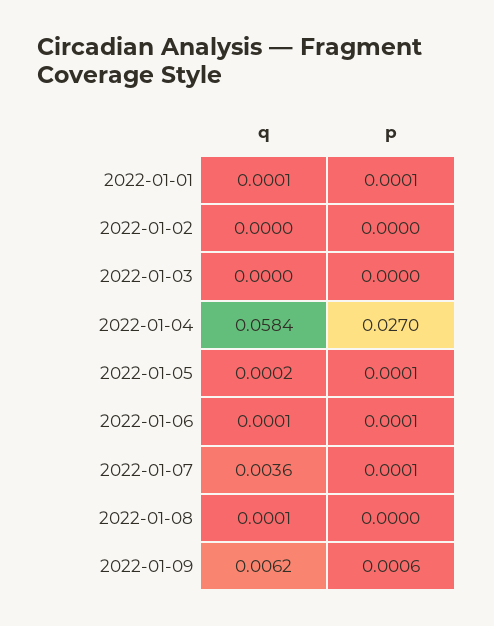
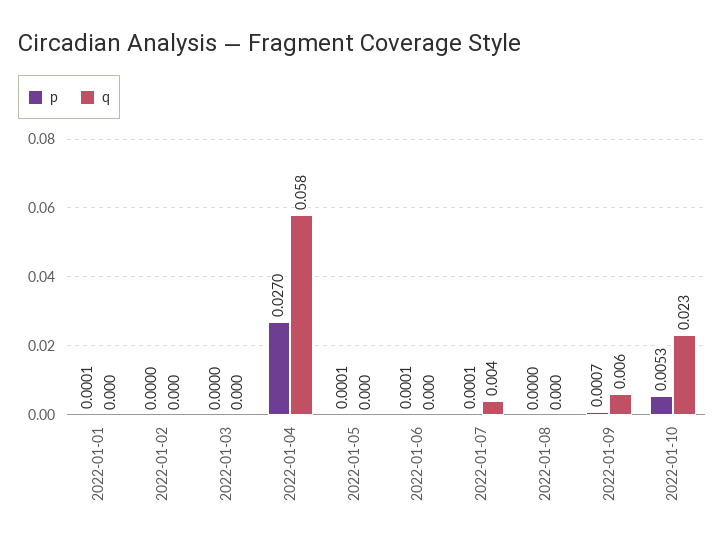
p, 2022-01-09: 0.0006 -> 0.0007
p, 2022-01-10: none -> 0.0053
q, 2022-01-10: none -> 0.023

